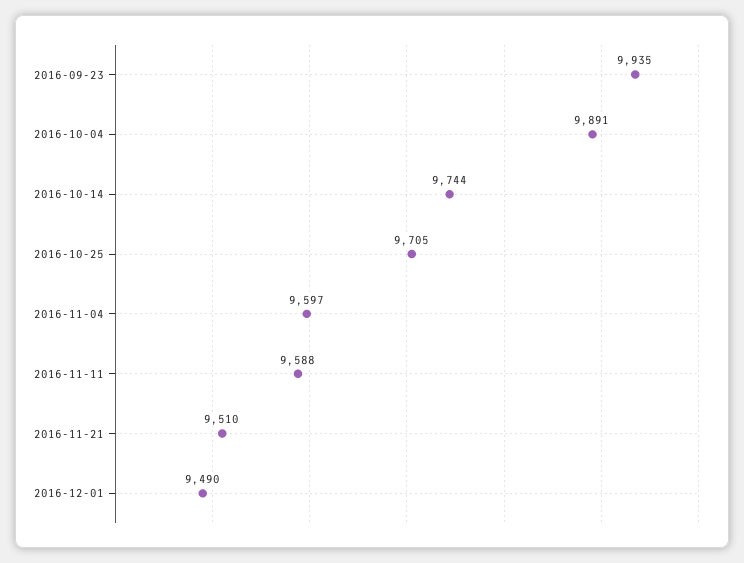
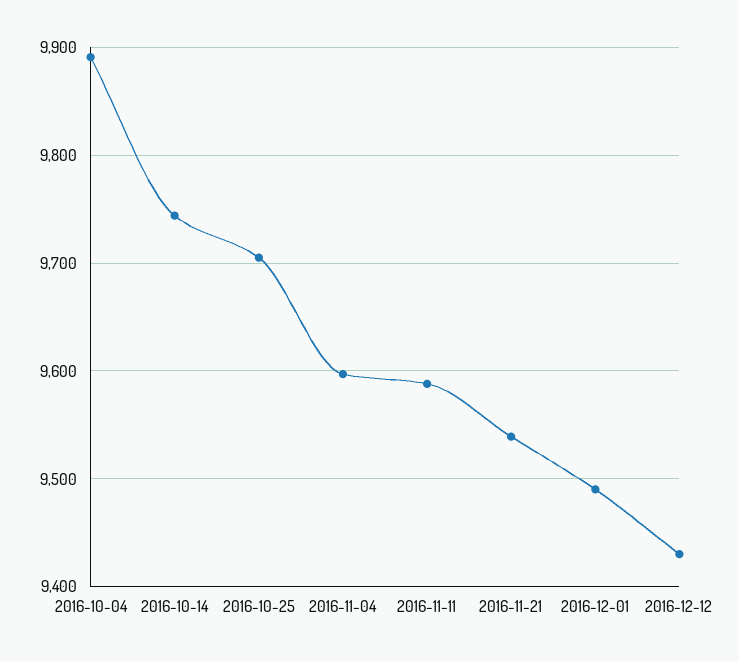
2016-09-23: 9935 -> none
2016-11-21: 9510 -> 9540
2016-12-12: none -> 9430

